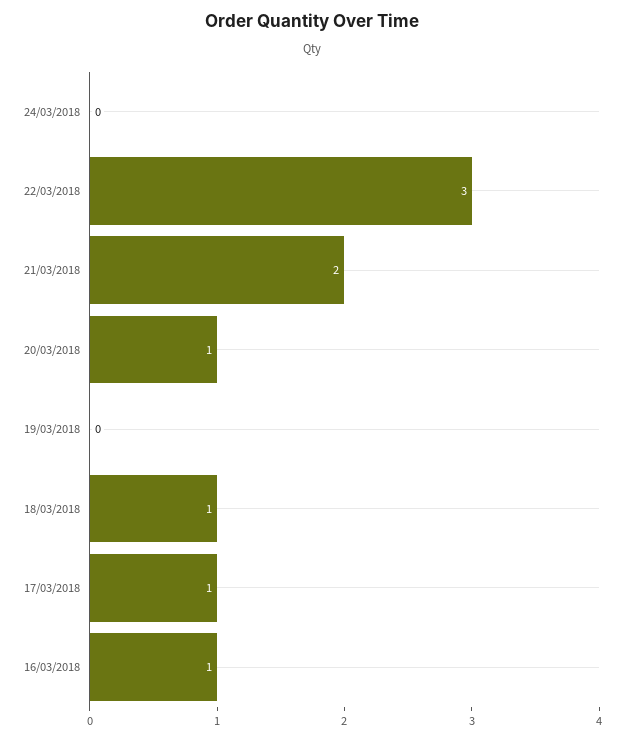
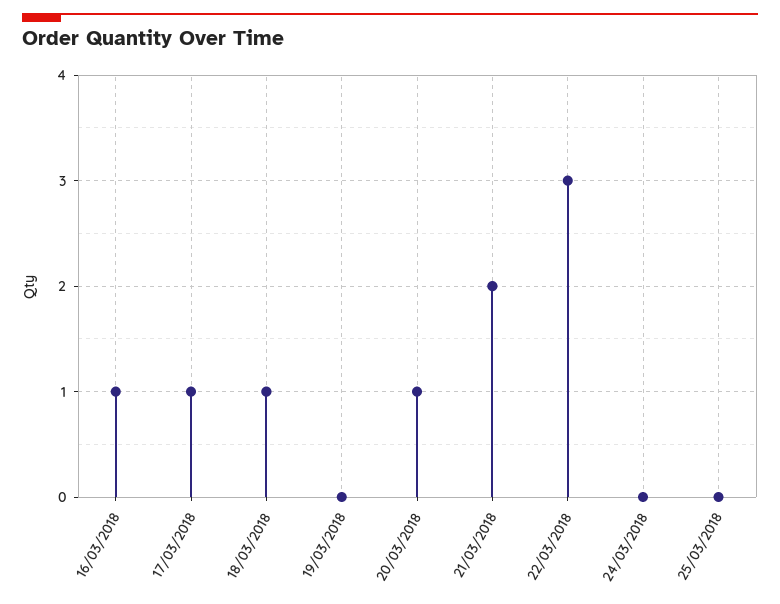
25/03/2018: none -> 0

